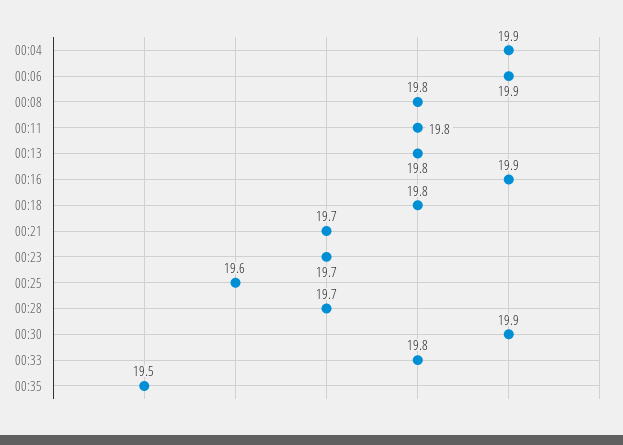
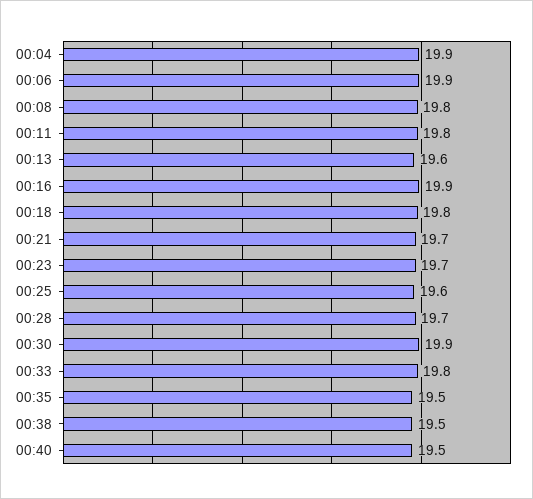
00:13: 19.8 -> 19.6
00:38: none -> 19.5
00:40: none -> 19.5

